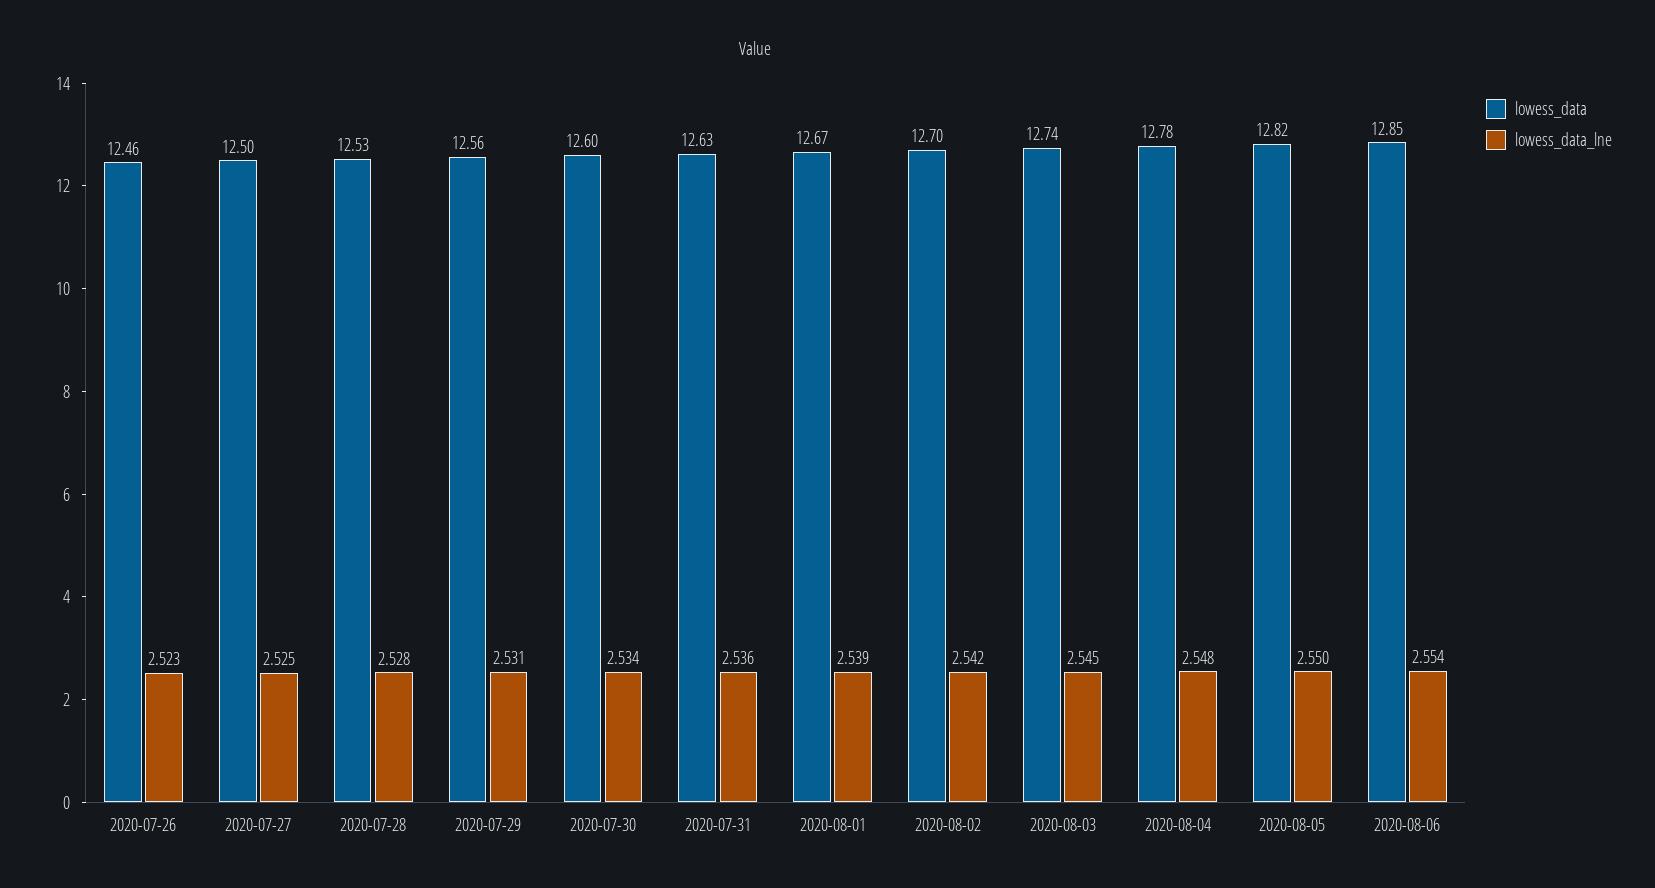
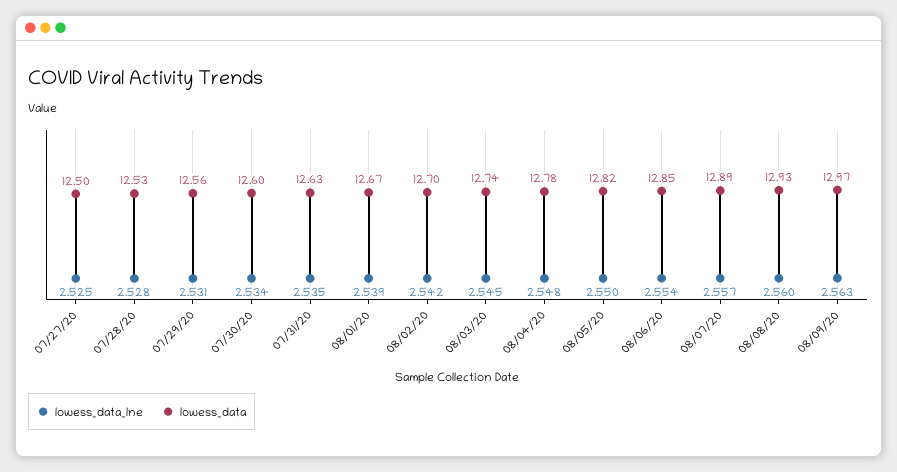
lowess_data, 2020-07-26: 12.46 -> none
lowess_data_lne, 2020-07-26: 2.523 -> none
lowess_data_lne, 2020-07-31: 2.536 -> 2.535
lowess_data_lne, 08/07/20: none -> 2.557
lowess_data, 08/07/20: none -> 12.89
lowess_data_lne, 08/08/20: none -> 2.56
lowess_data, 08/08/20: none -> 12.93
lowess_data_lne, 08/09/20: none -> 2.563
lowess_data, 08/09/20: none -> 12.97

